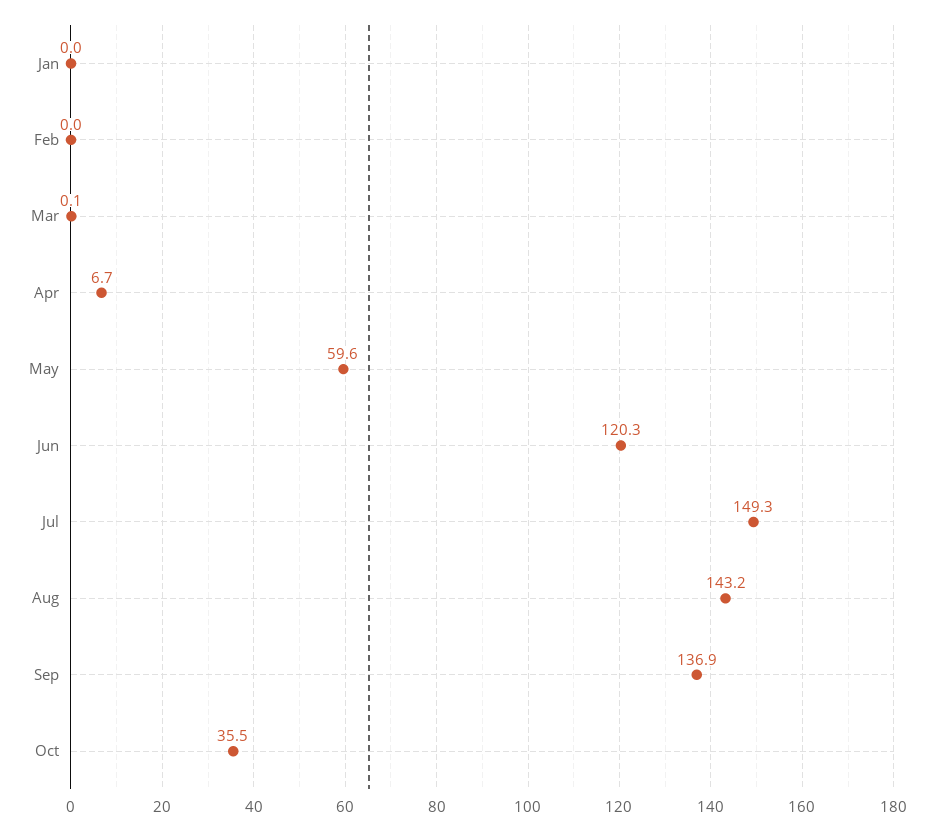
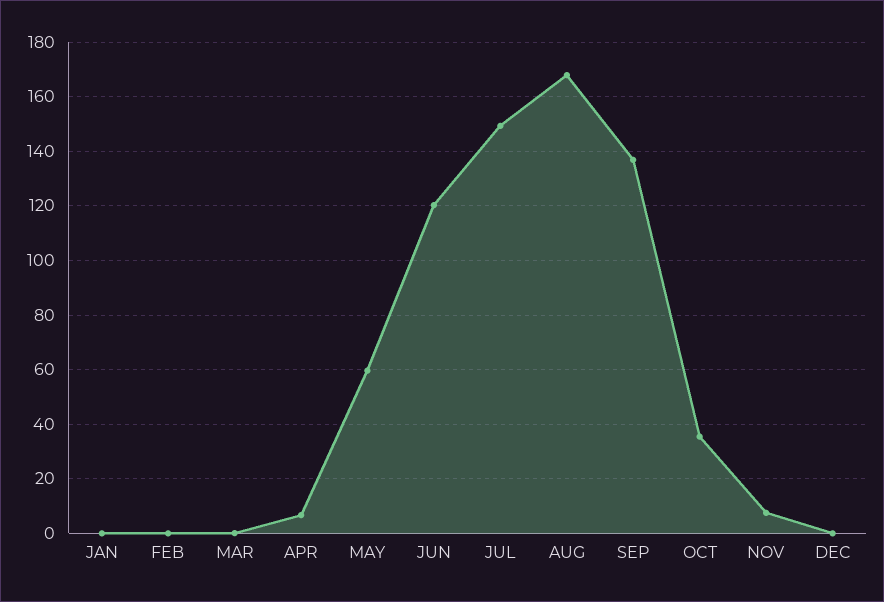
Aug: 143.2 -> 167.5
NOV: none -> 7.5
DEC: none -> 0

